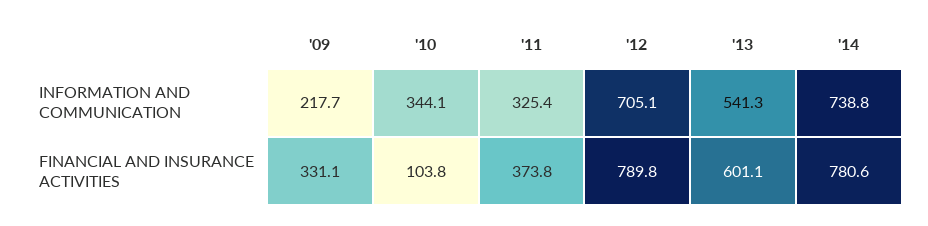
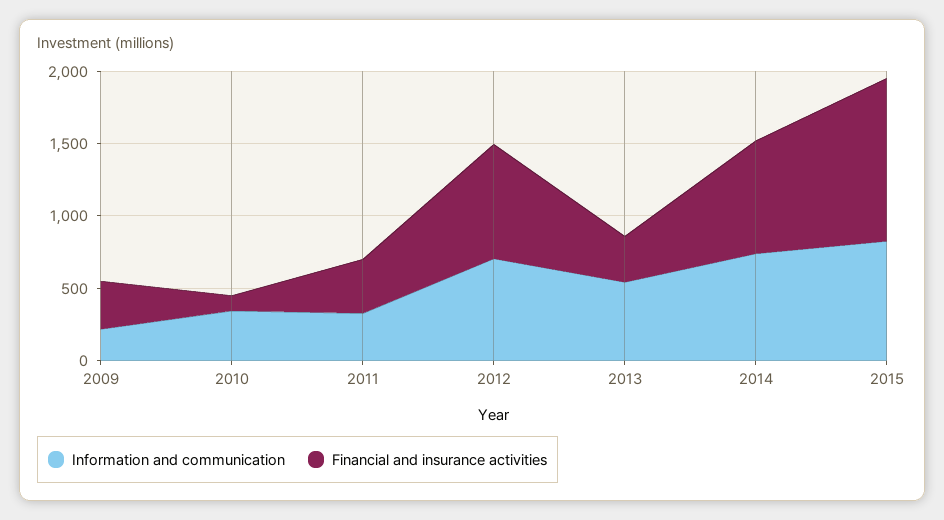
FINANCIAL AND INSURANCE ACTIVITIES, '13: 601.1 -> 300
INFORMATION AND COMMUNICATION, 2015: none -> 800
FINANCIAL AND INSURANCE ACTIVITIES, 2015: none -> 1100

